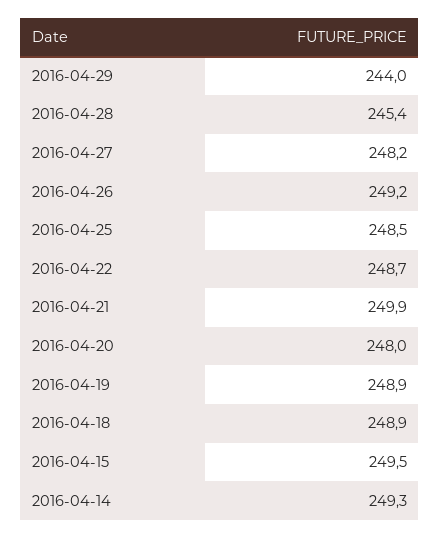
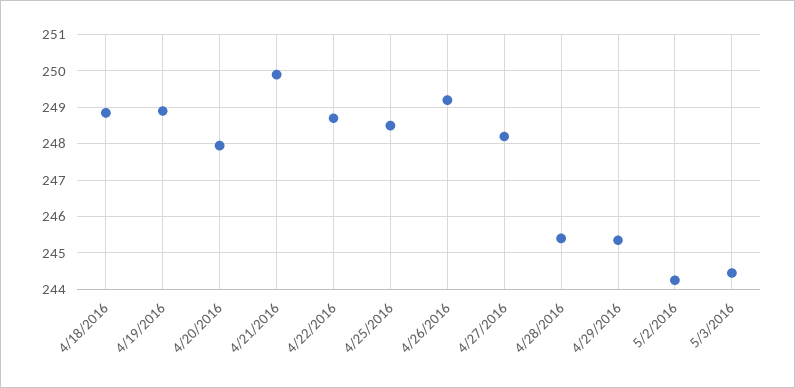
2016-04-29: 244 -> 245.4
2016-04-15: 249.5 -> none
2016-04-14: 249.3 -> none
5/2/2016: none -> 244.2
5/3/2016: none -> 244.4

